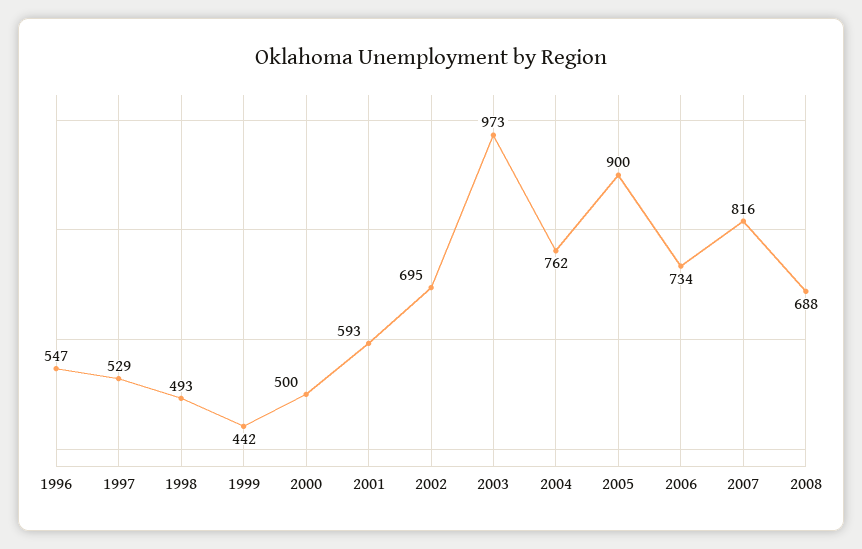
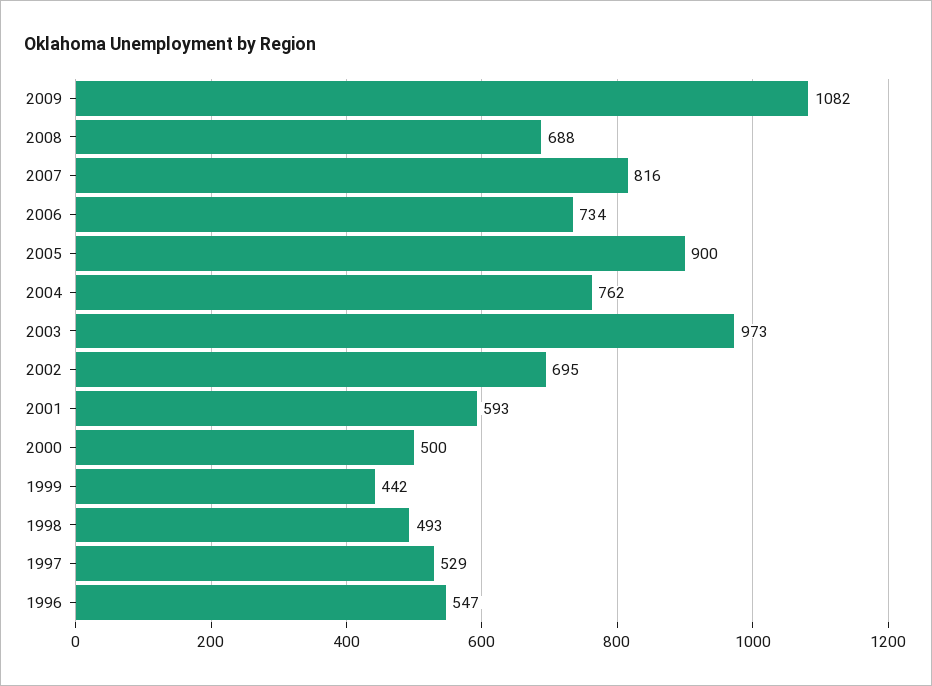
2009: none -> 1082

